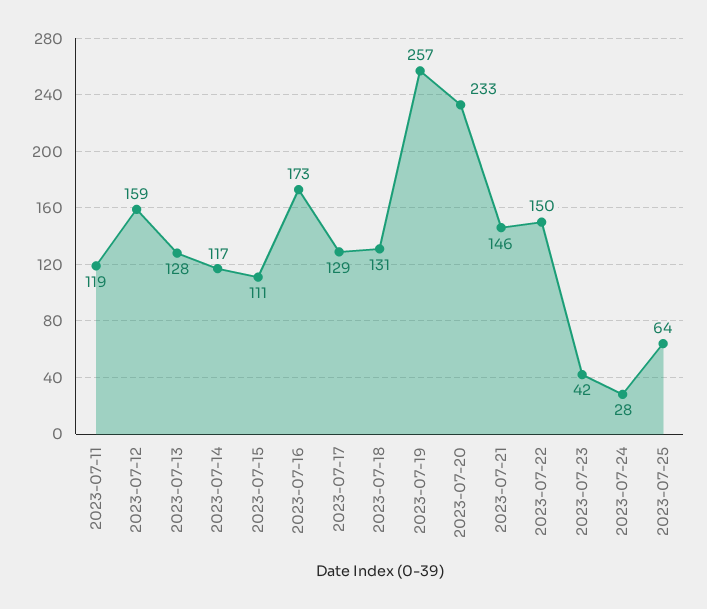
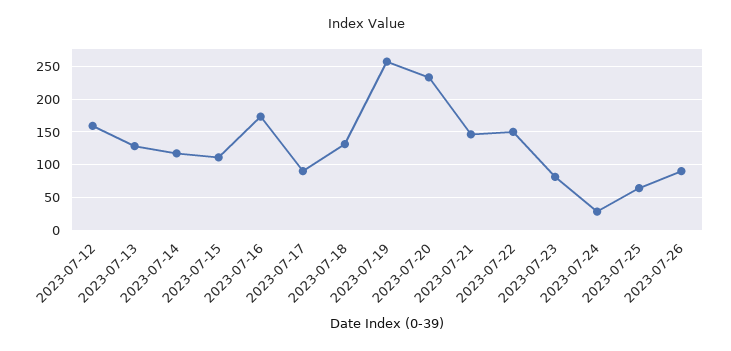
2023-07-11: 119 -> none
2023-07-17: 129 -> 90
2023-07-23: 42 -> 80
2023-07-26: none -> 90

